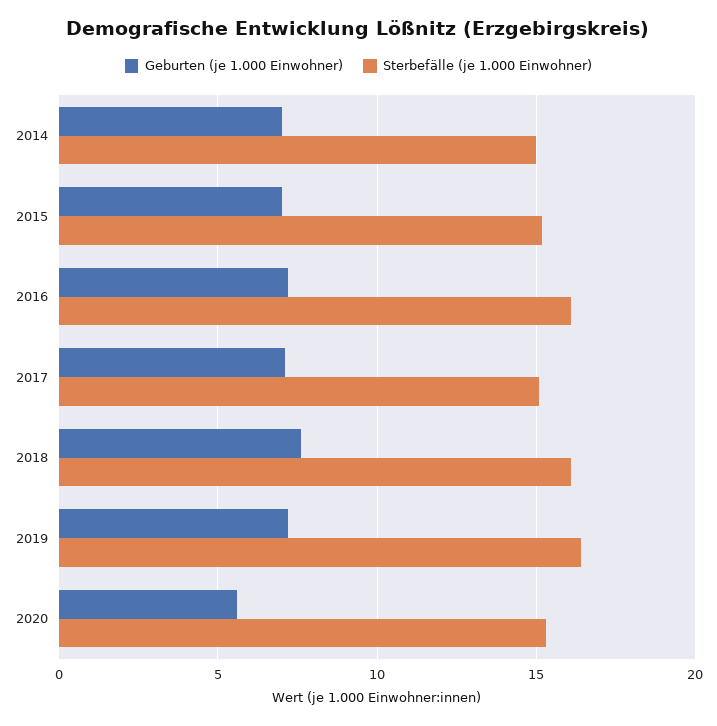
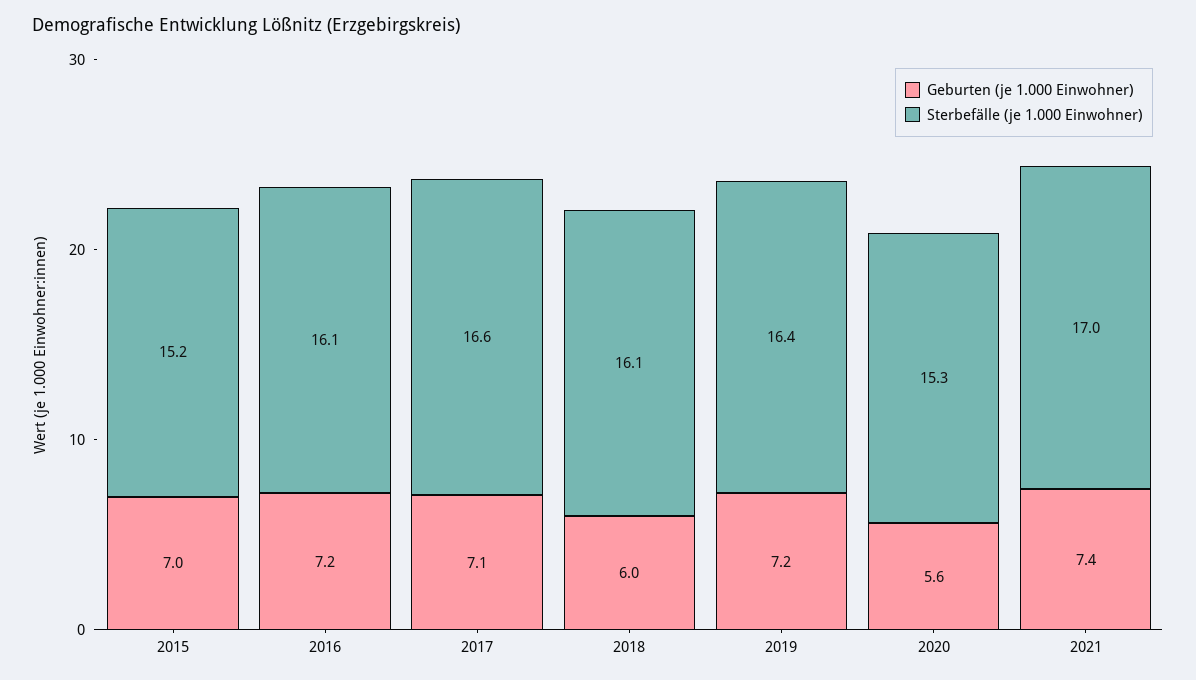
Geburten (je 1.000 Einwohner), 2014: 7 -> none
Sterbefälle (je 1.000 Einwohner), 2014: 15 -> none
Sterbefälle (je 1.000 Einwohner), 2017: 15 -> 16.6
Geburten (je 1.000 Einwohner), 2018: 7.5 -> 6
Geburten (je 1.000 Einwohner), 2021: none -> 7.4
Sterbefälle (je 1.000 Einwohner), 2021: none -> 17

